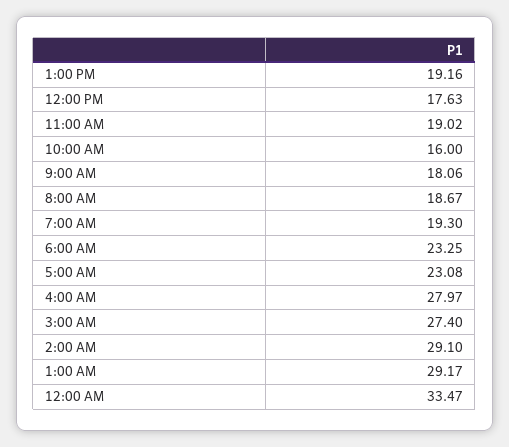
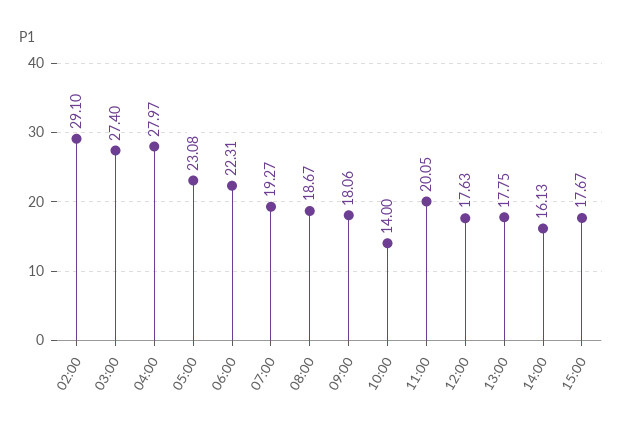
1:00 PM: 19.16 -> 17.75
11:00 AM: 19.02 -> 20.05
10:00 AM: 16 -> 14
7:00 AM: 19.3 -> 19.27
6:00 AM: 23.25 -> 22.31
1:00 AM: 29.17 -> none
12:00 AM: 33.47 -> none
14:00: none -> 16.13
15:00: none -> 17.67

